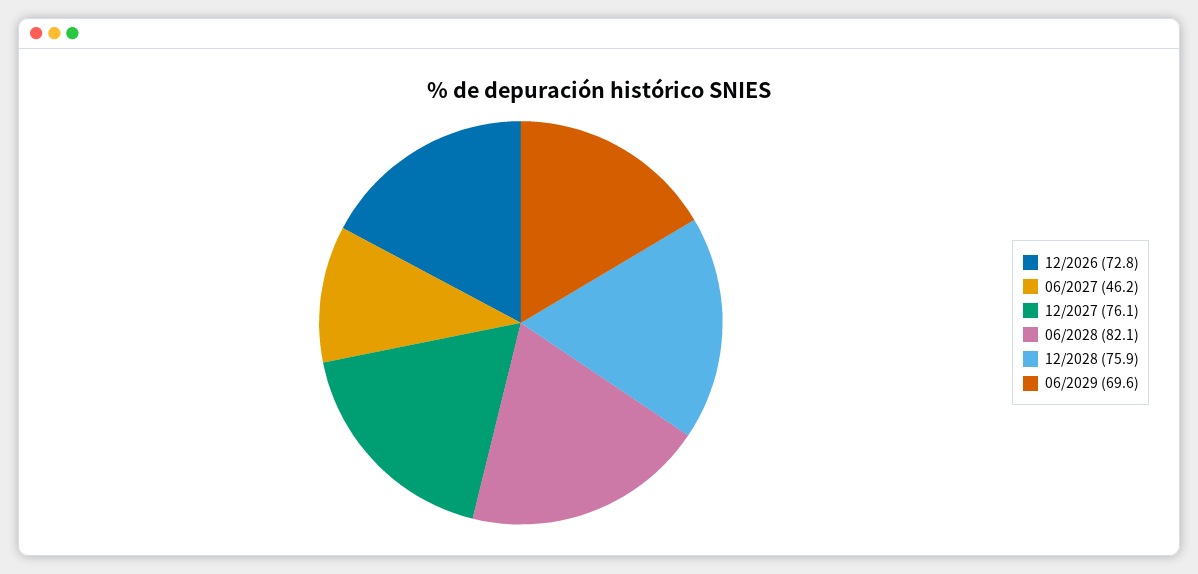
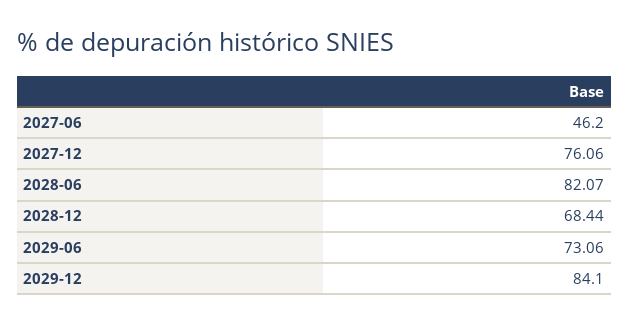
12/2026: 72.8 -> none
12/2028: 75.9 -> 68.44
06/2029: 69.6 -> 73.06
2029-12: none -> 84.1

